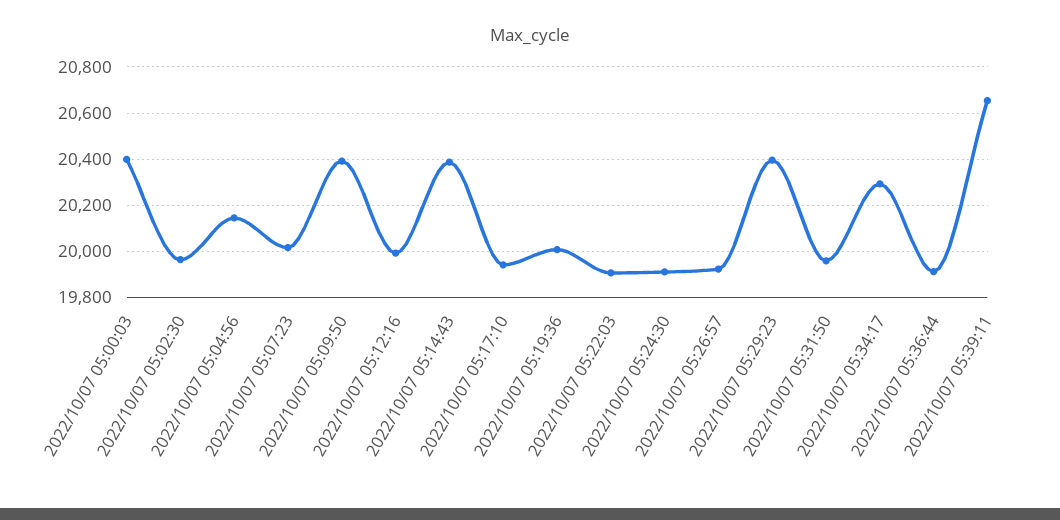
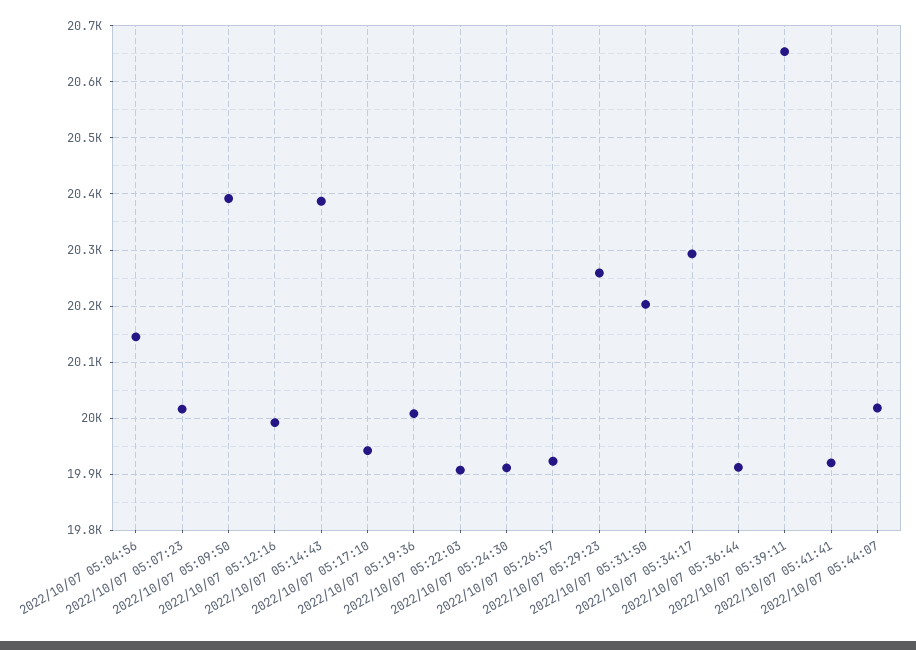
2022/10/07 05:00:03: 20400 -> none
2022/10/07 05:02:30: 19950 -> none
2022/10/07 05:29:23: 20400 -> 20260
2022/10/07 05:31:50: 19950 -> 20200
2022/10/07 05:41:41: none -> 19920
2022/10/07 05:44:07: none -> 20020

